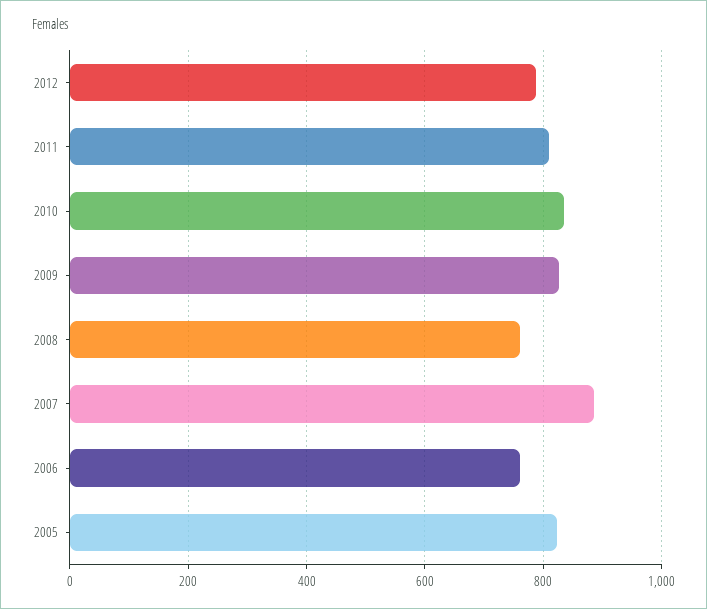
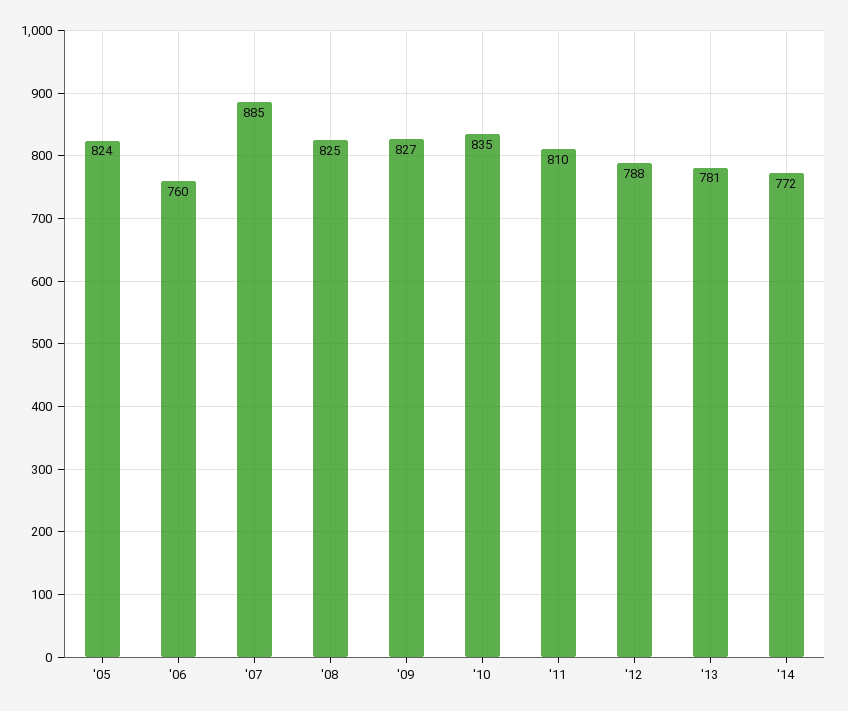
2008: 760 -> 825
'13: none -> 781
'14: none -> 772

